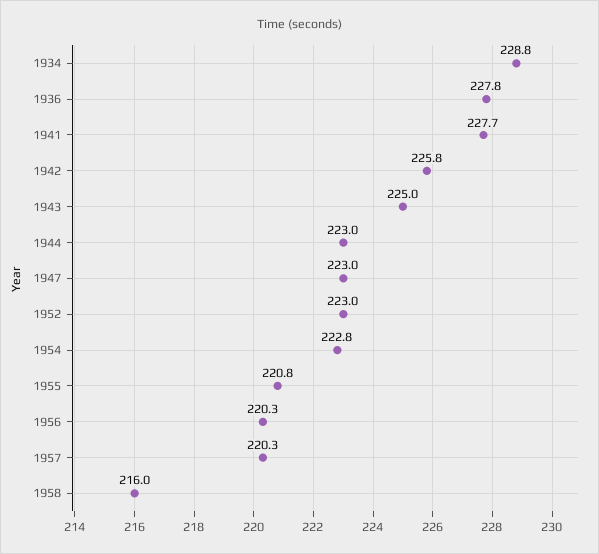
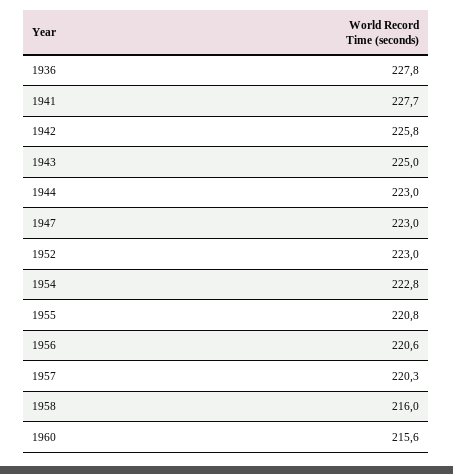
1934: 228.8 -> none
1956: 220.3 -> 220.6
1960: none -> 215.6

